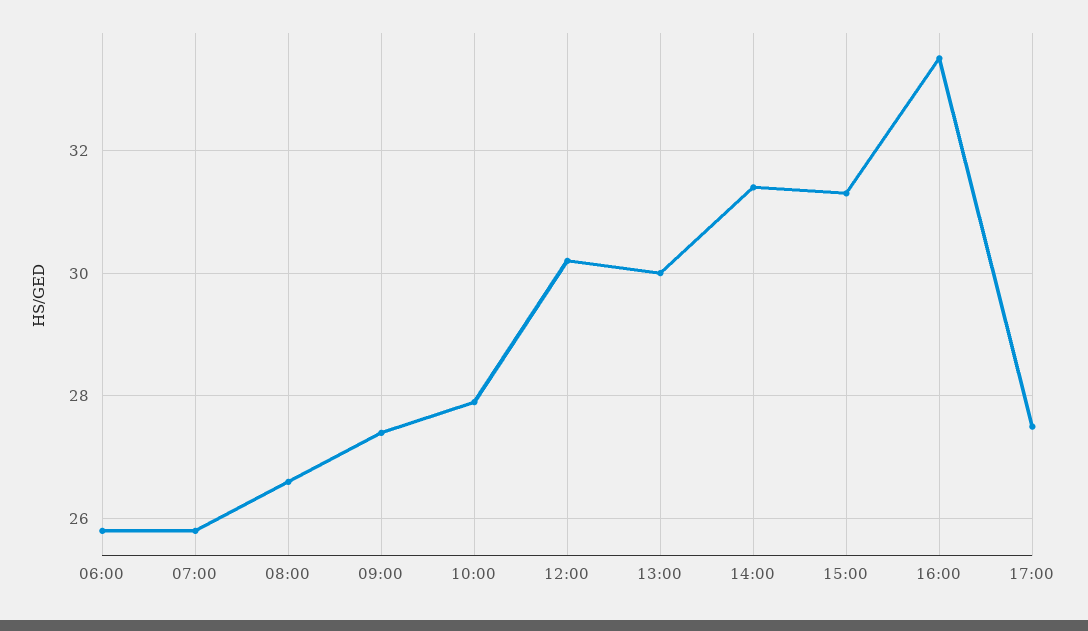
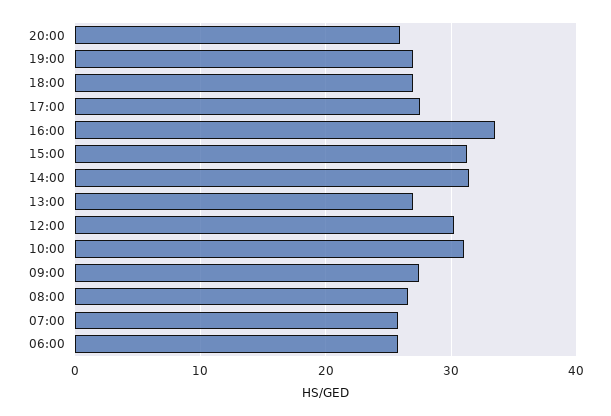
10:00: 28 -> 31
13:00: 30 -> 27
20:00: none -> 26
19:00: none -> 27
18:00: none -> 27

